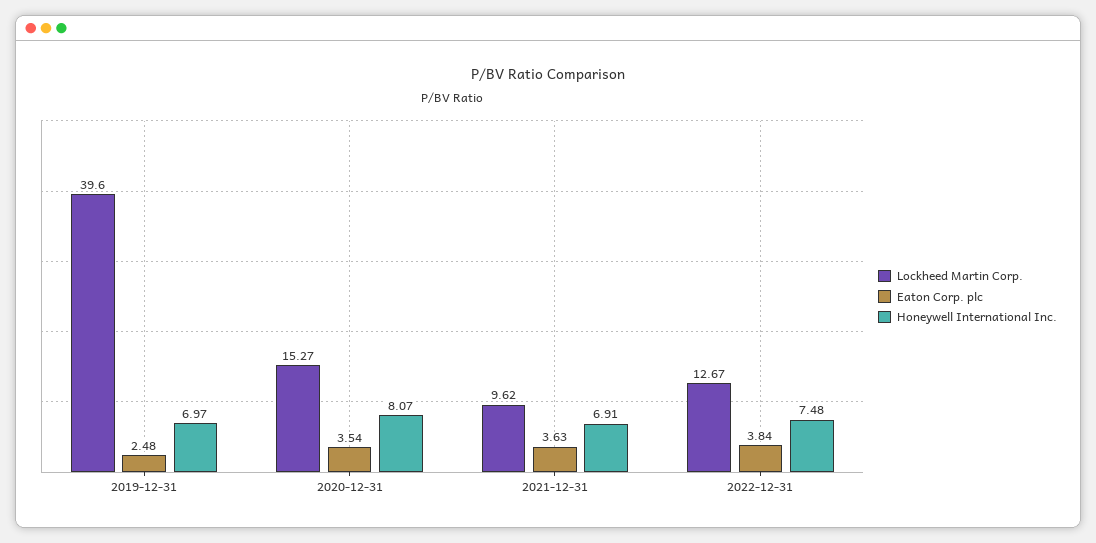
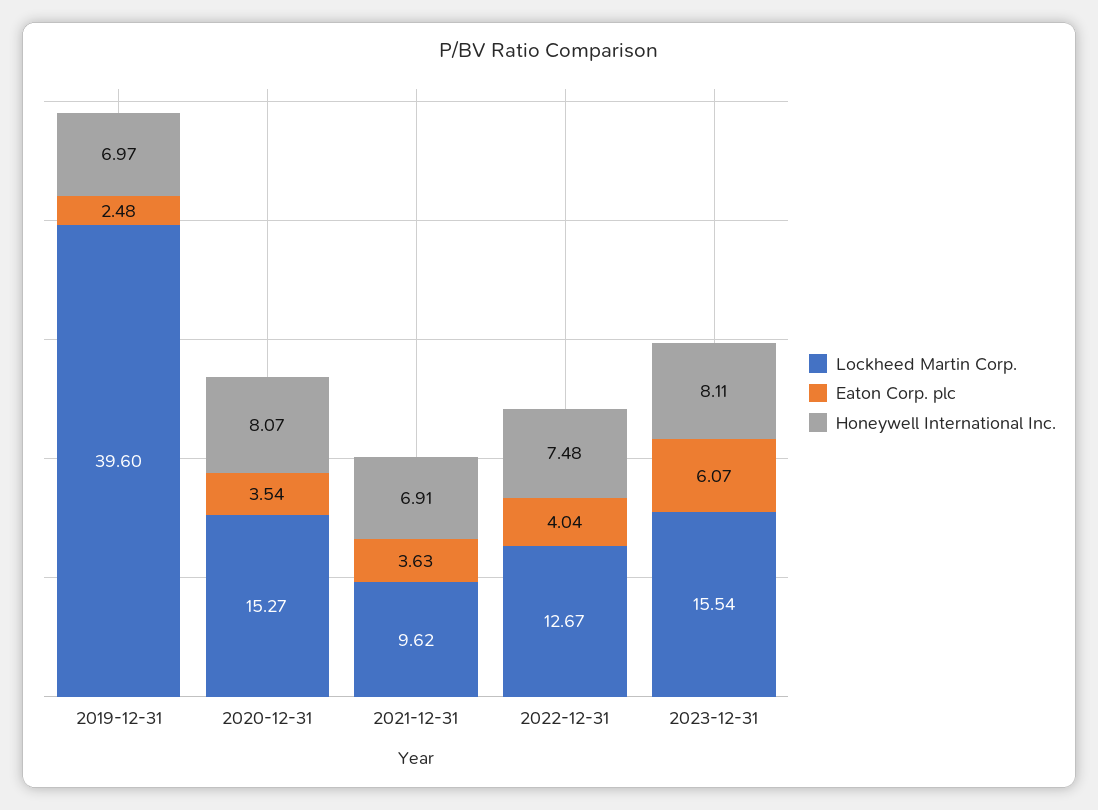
Eaton Corp. plc, 2022-12-31: 3.84 -> 4.04
Lockheed Martin Corp., 2023-12-31: none -> 15.54
Eaton Corp. plc, 2023-12-31: none -> 6.07
Honeywell International Inc., 2023-12-31: none -> 8.11

